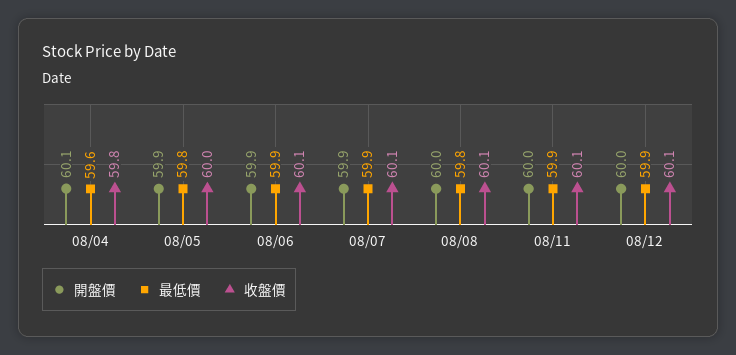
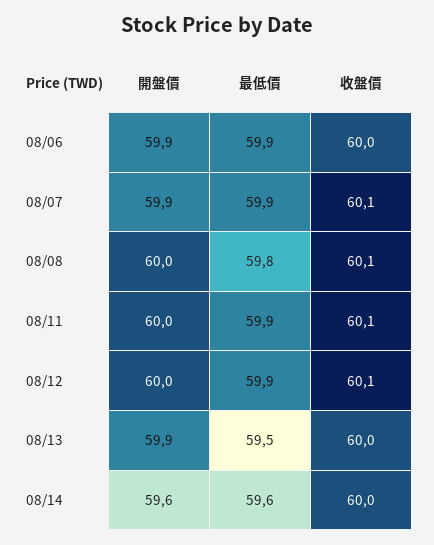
開盤價, 08/04: 60.1 -> none
最低價, 08/04: 59.6 -> none
收盤價, 08/04: 59.8 -> none
開盤價, 08/05: 59.9 -> none
最低價, 08/05: 59.8 -> none
收盤價, 08/05: 60 -> none
收盤價, 08/06: 60.1 -> 60
開盤價, 08/13: none -> 59.9
最低價, 08/13: none -> 59.5
收盤價, 08/13: none -> 60
開盤價, 08/14: none -> 59.6
最低價, 08/14: none -> 59.6
收盤價, 08/14: none -> 60

